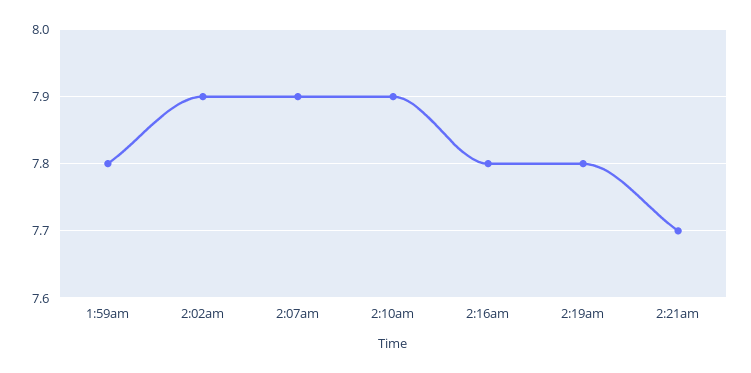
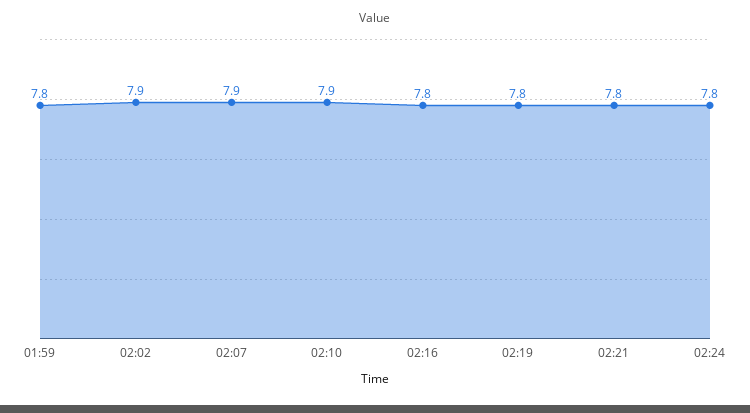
2:21am: 7.7 -> 7.8
02:24: none -> 7.8

